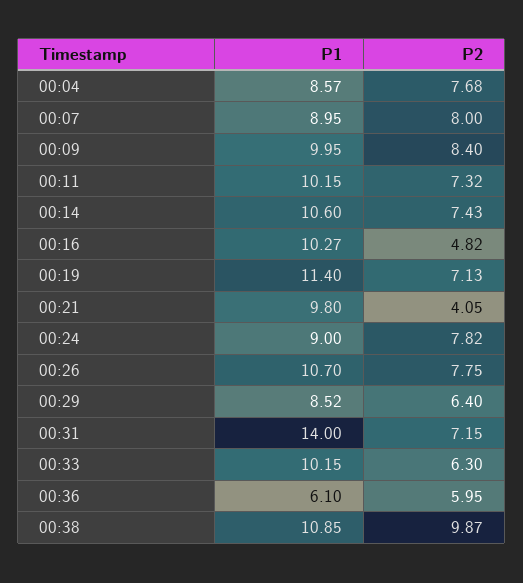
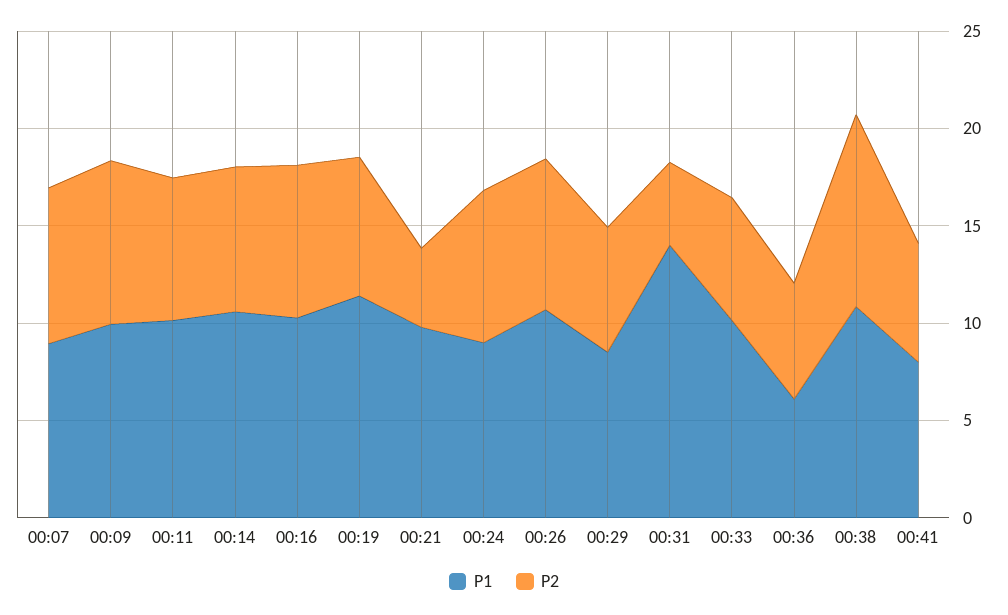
P1, 00:04: 8.57 -> none
P2, 00:04: 7.68 -> none
P2, 00:16: 4.82 -> 8
P2, 00:31: 7.15 -> 4
P1, 00:41: none -> 8
P2, 00:41: none -> 6

